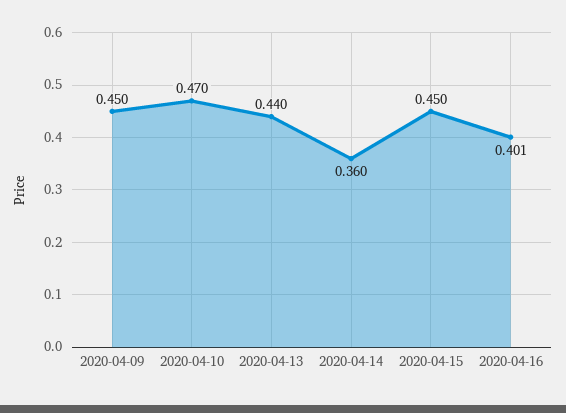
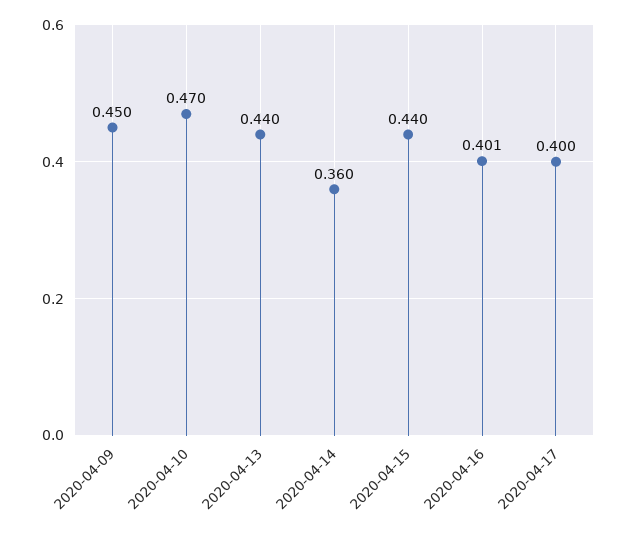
2020-04-15: 0.45 -> 0.44
2020-04-17: none -> 0.4

